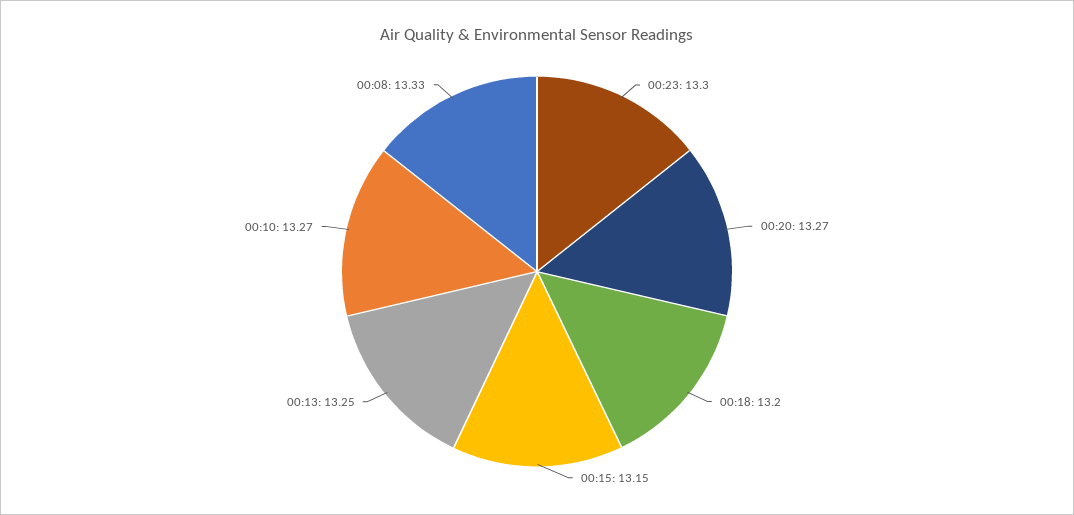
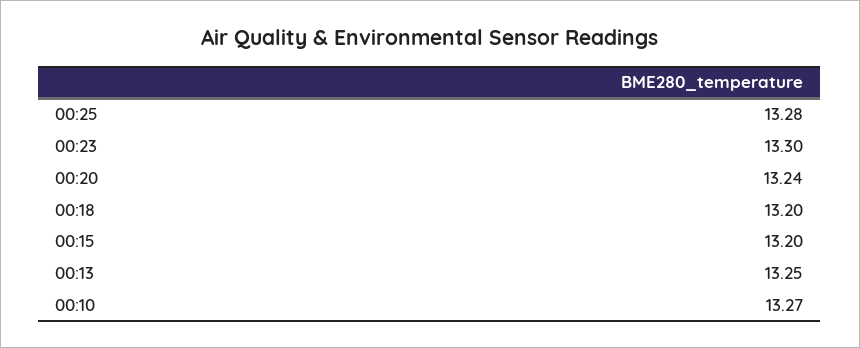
00:20: 13.27 -> 13.24
00:15: 13.15 -> 13.2
00:08: 13.33 -> none
00:25: none -> 13.28

